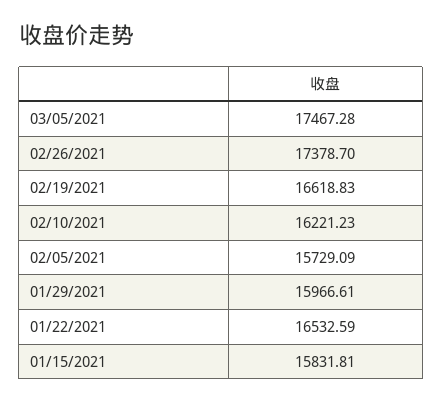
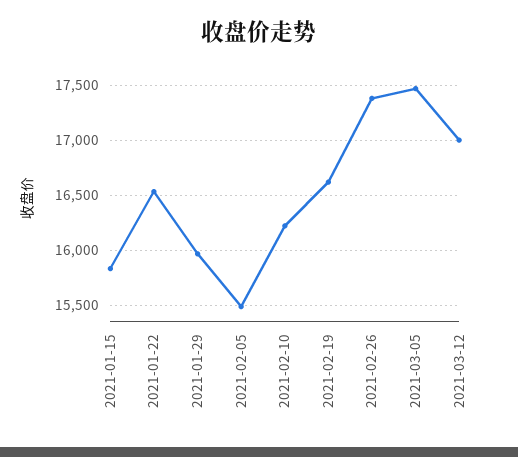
02/05/2021: 15729.09 -> 15500
2021-03-12: none -> 17000

